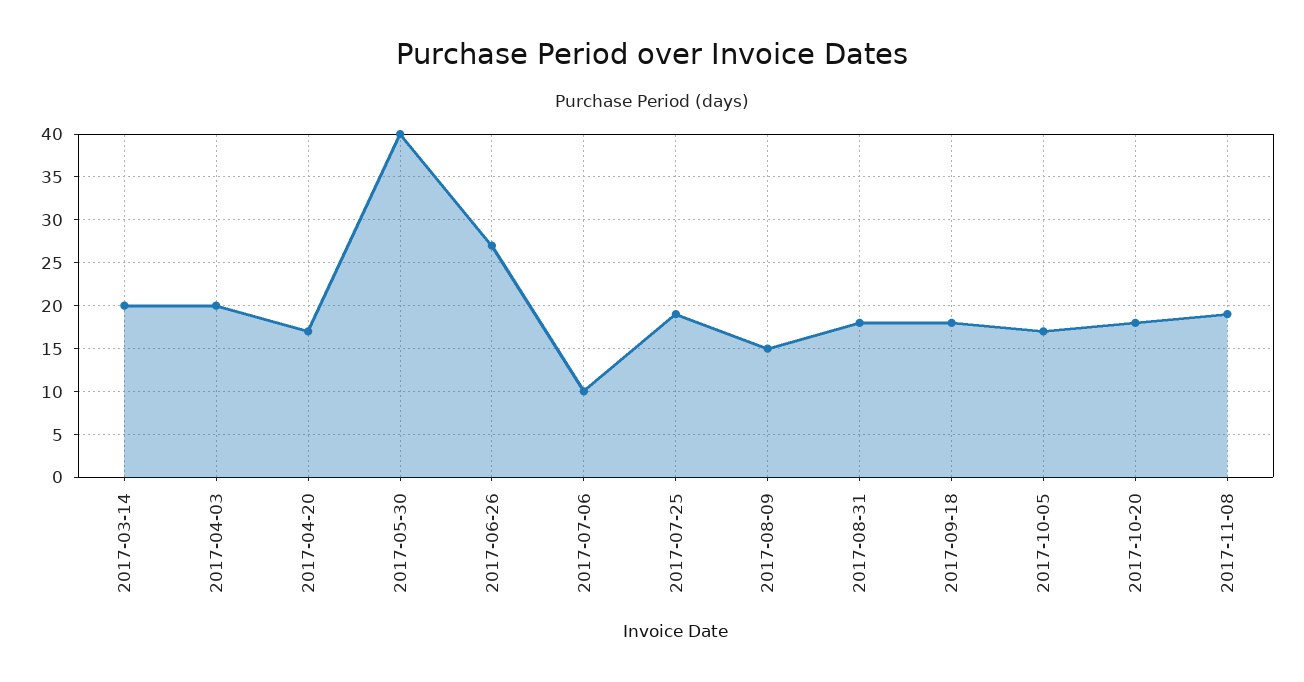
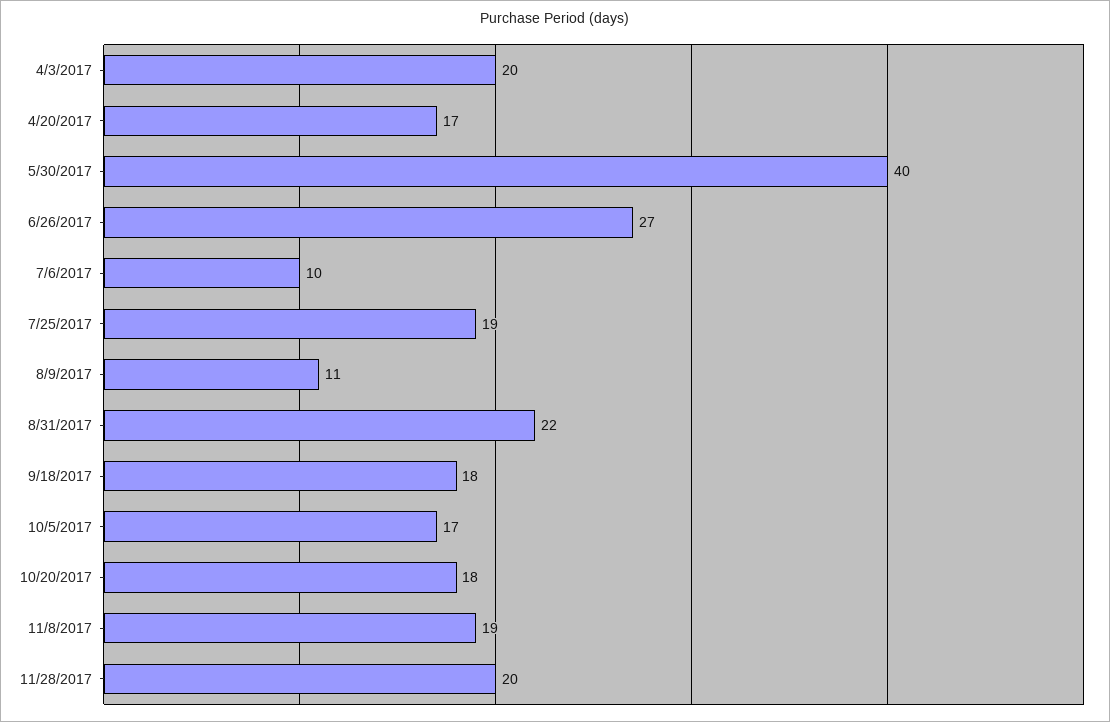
2017-03-14: 20 -> none
2017-08-09: 15 -> 11
2017-08-31: 18 -> 22
11/28/2017: none -> 20

